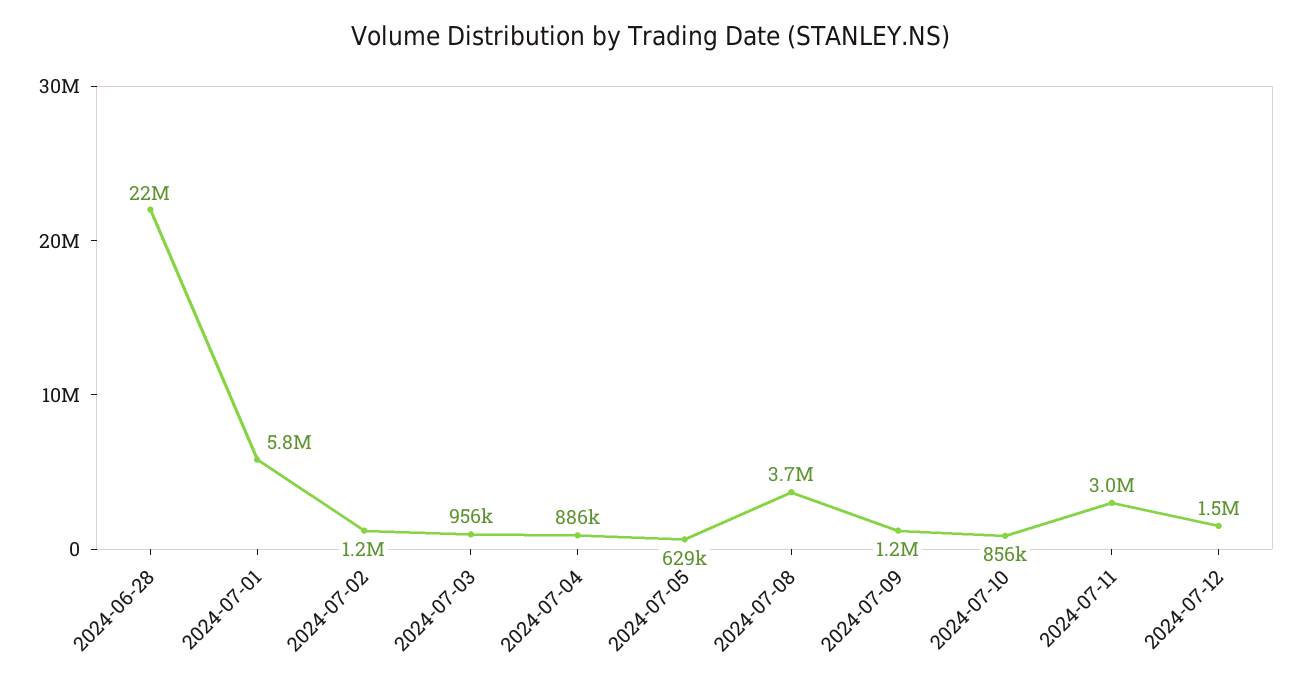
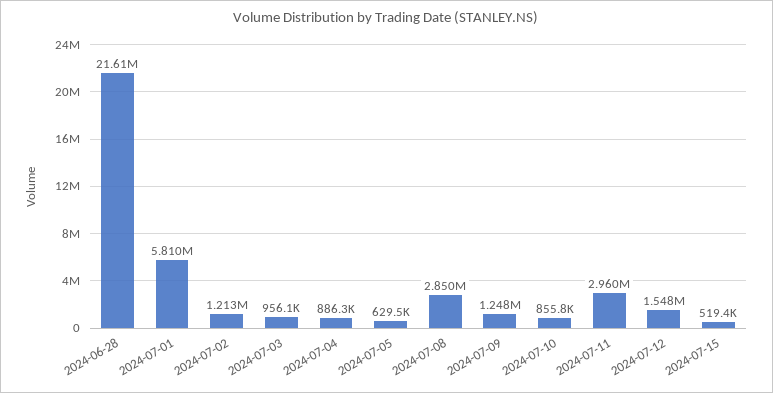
2024-07-08: 3700000 -> 2850000
2024-07-15: none -> 519400

